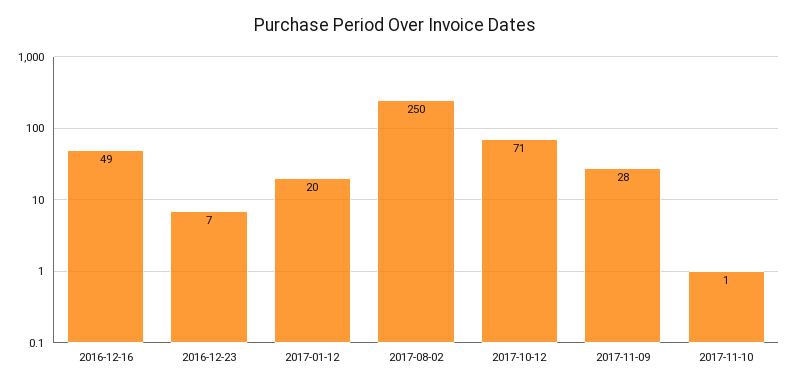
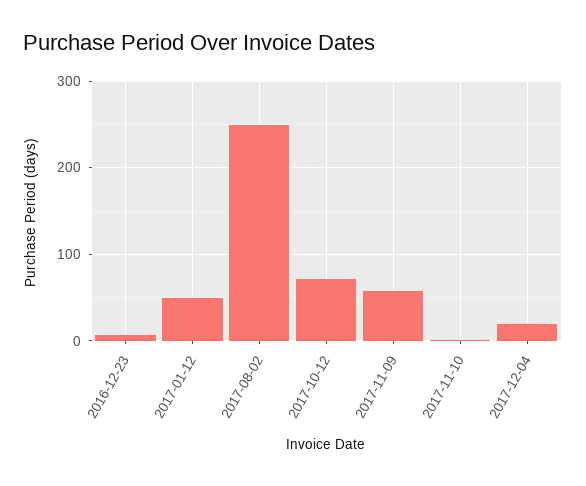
2016-12-16: 49 -> none
2017-01-12: 20 -> 50
2017-11-09: 28 -> 60
2017-12-04: none -> 20

